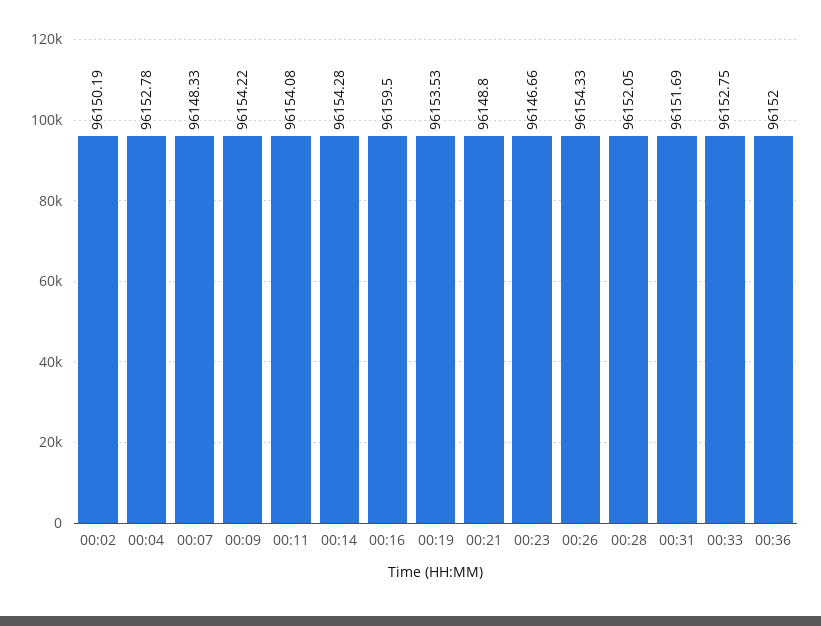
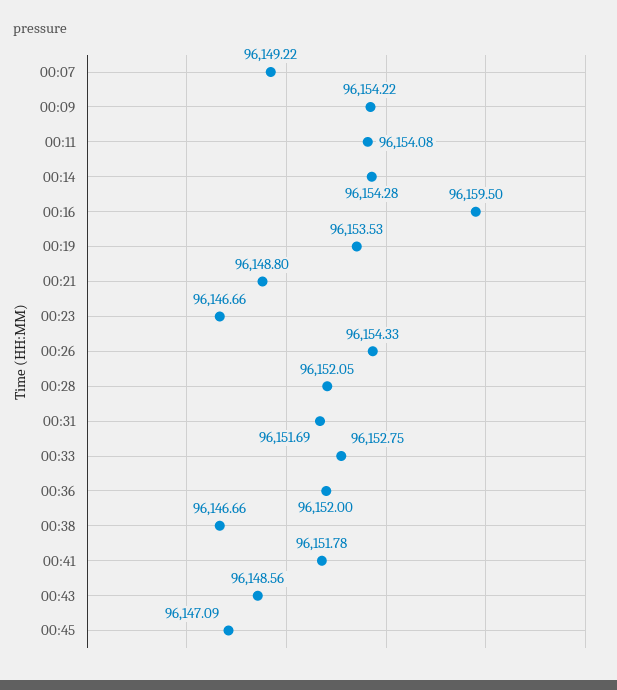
00:02: 96150.19 -> none
00:04: 96152.78 -> none
00:07: 96148.33 -> 96149.22
00:38: none -> 96146.66
00:41: none -> 96151.78
00:43: none -> 96148.56
00:45: none -> 96147.09

